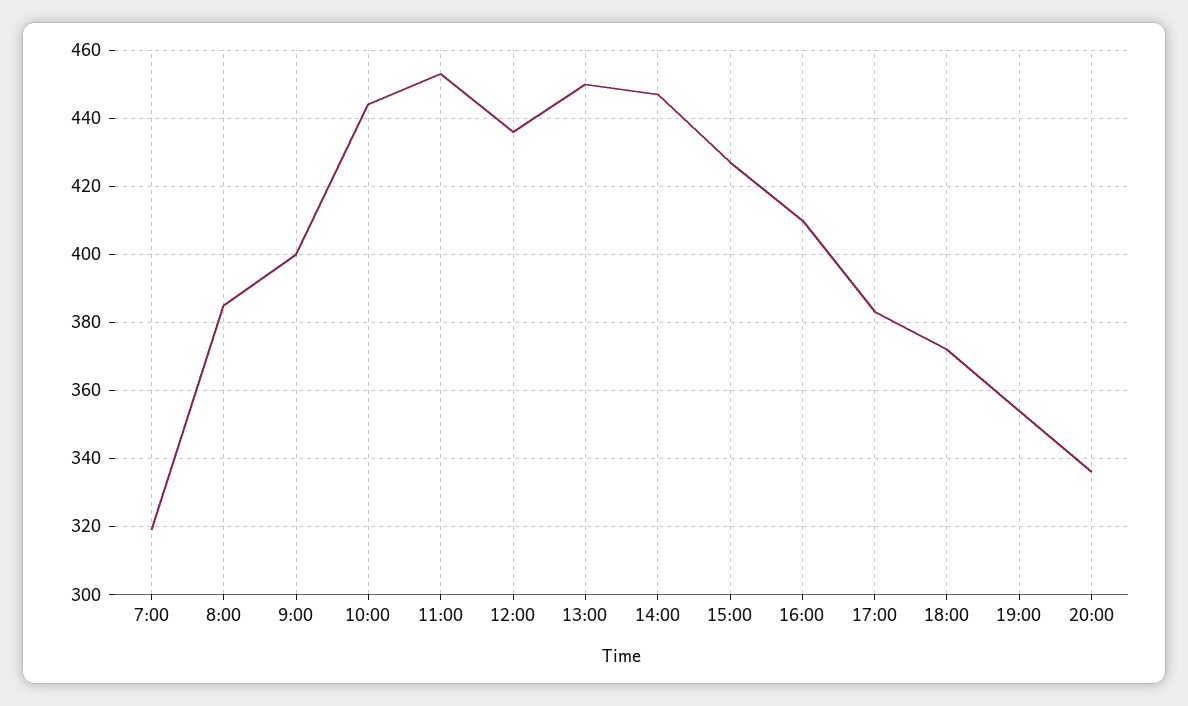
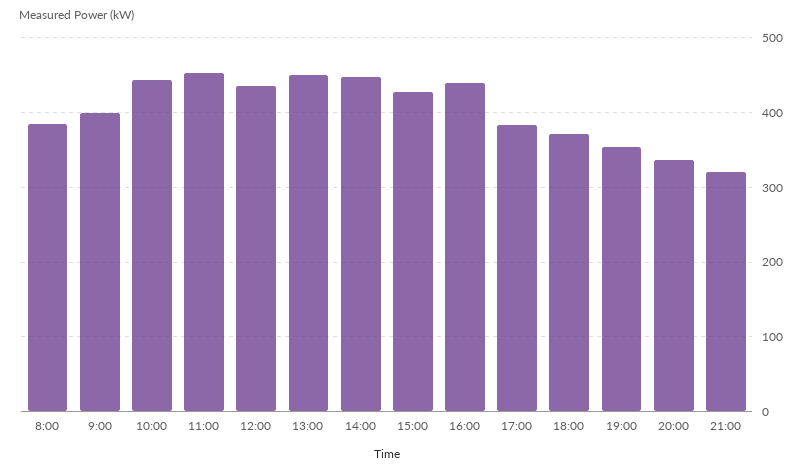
7:00: 320 -> none
16:00: 410 -> 440
21:00: none -> 320

